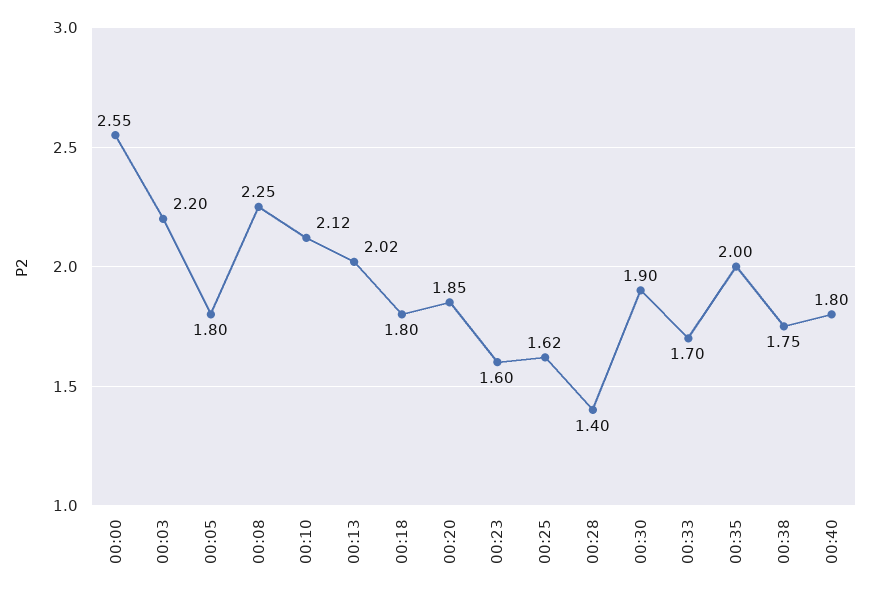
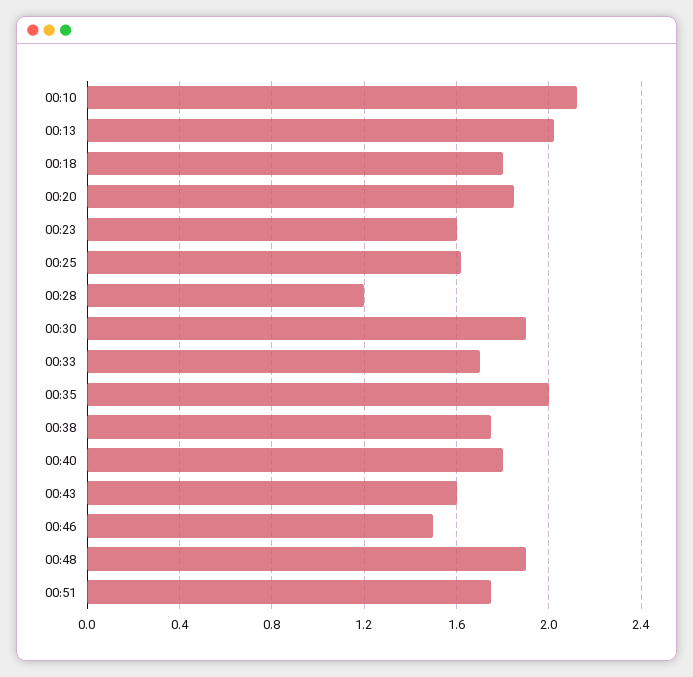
00:00: 2.55 -> none
00:03: 2.2 -> none
00:05: 1.8 -> none
00:08: 2.25 -> none
00:28: 1.4 -> 1.2
00:43: none -> 1.6
00:46: none -> 1.5
00:48: none -> 1.9
00:51: none -> 1.75

